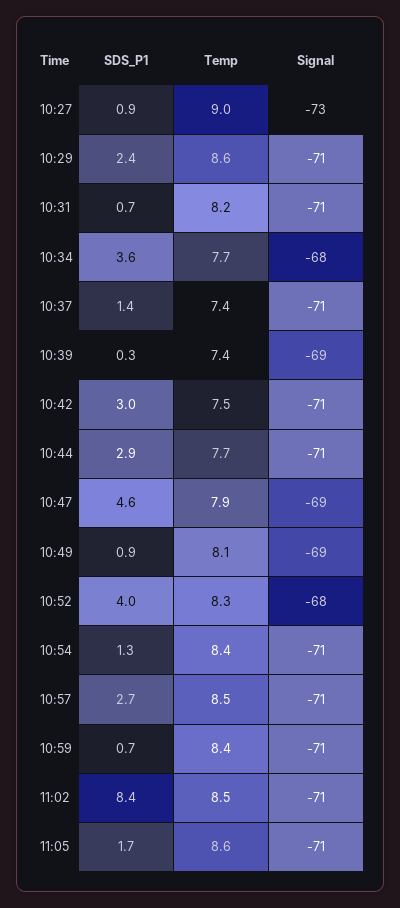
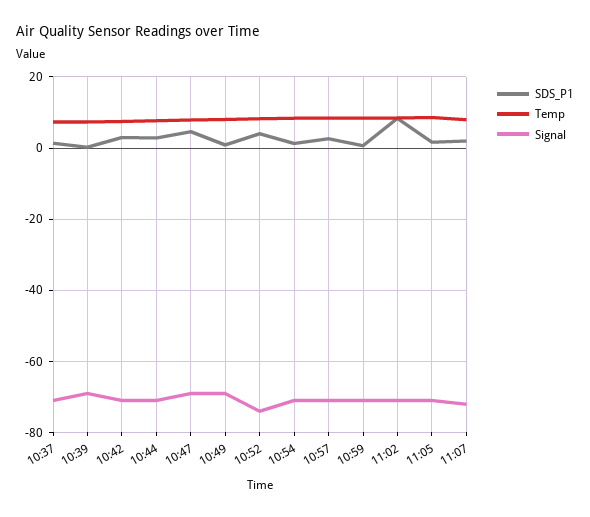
SDS_P1, 10:27: 0.9 -> none
Temp, 10:27: 9 -> none
Signal, 10:27: -73 -> none
SDS_P1, 10:29: 2.4 -> none
Temp, 10:29: 8.6 -> none
Signal, 10:29: -71 -> none
SDS_P1, 10:31: 0.7 -> none
Temp, 10:31: 8.2 -> none
Signal, 10:31: -71 -> none
SDS_P1, 10:34: 3.6 -> none
Temp, 10:34: 7.7 -> none
Signal, 10:34: -68 -> none
Signal, 10:52: -68 -> -74
SDS_P1, 11:07: none -> 2
Temp, 11:07: none -> 8
Signal, 11:07: none -> -72

